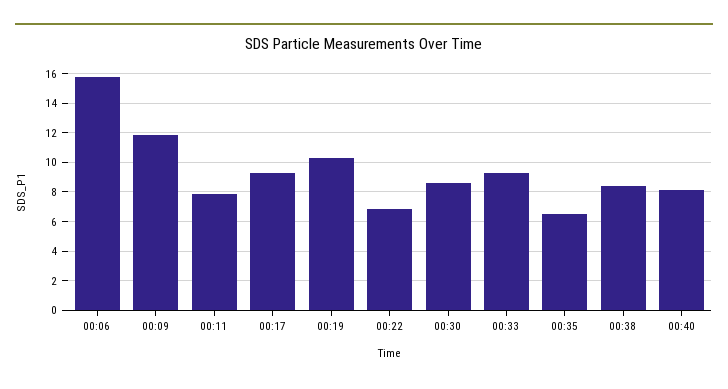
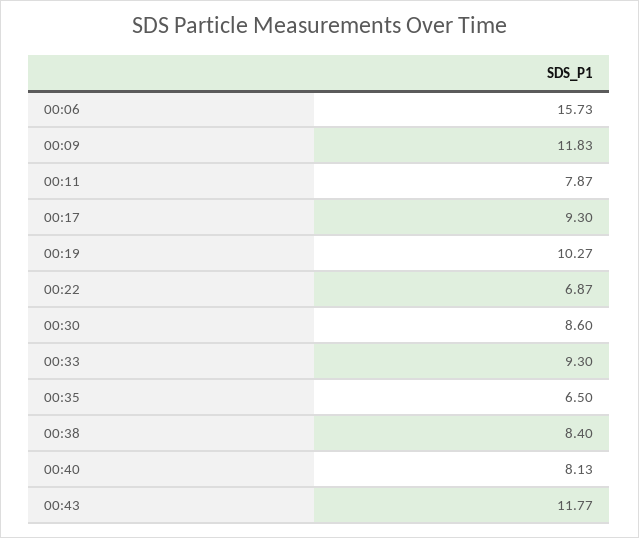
00:43: none -> 11.77

